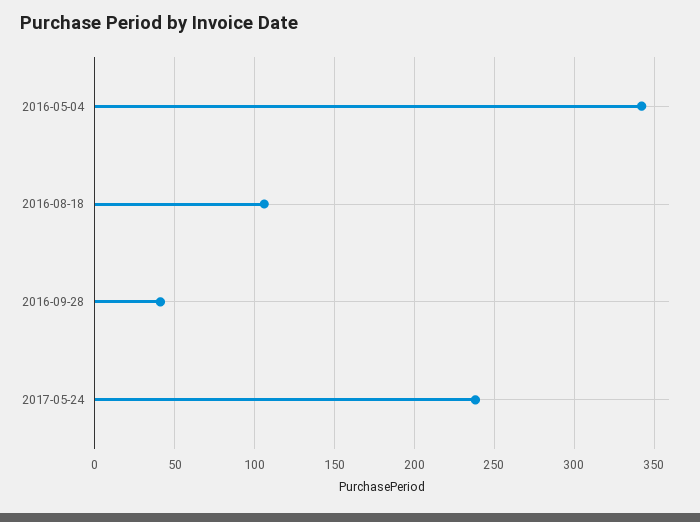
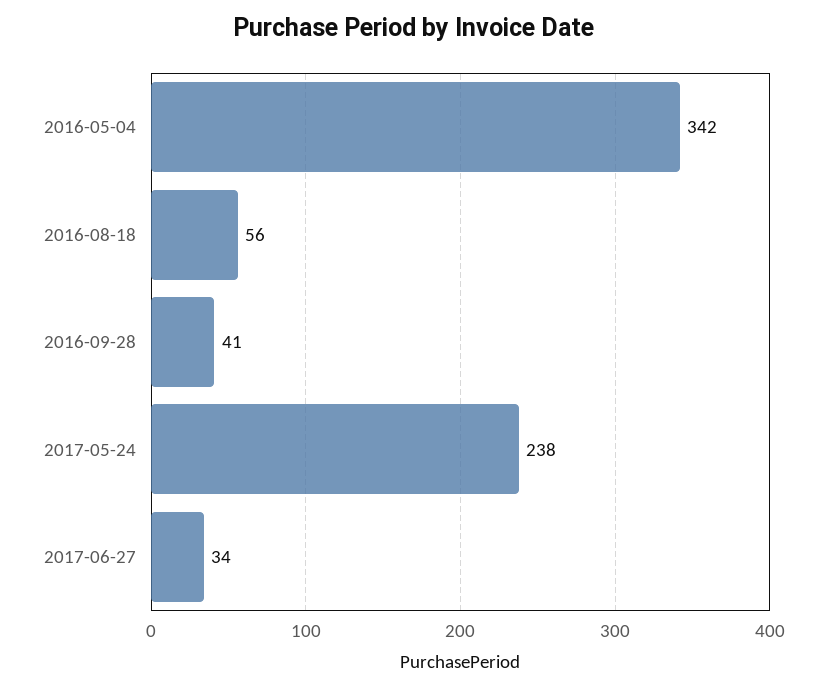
2016-08-18: 105 -> 56
2017-06-27: none -> 34

